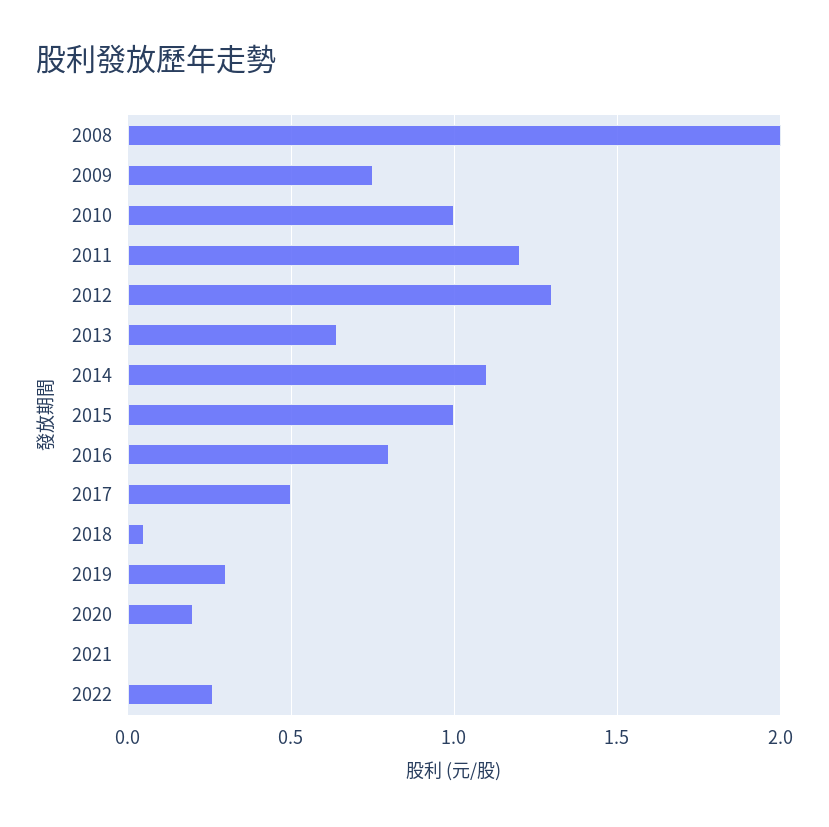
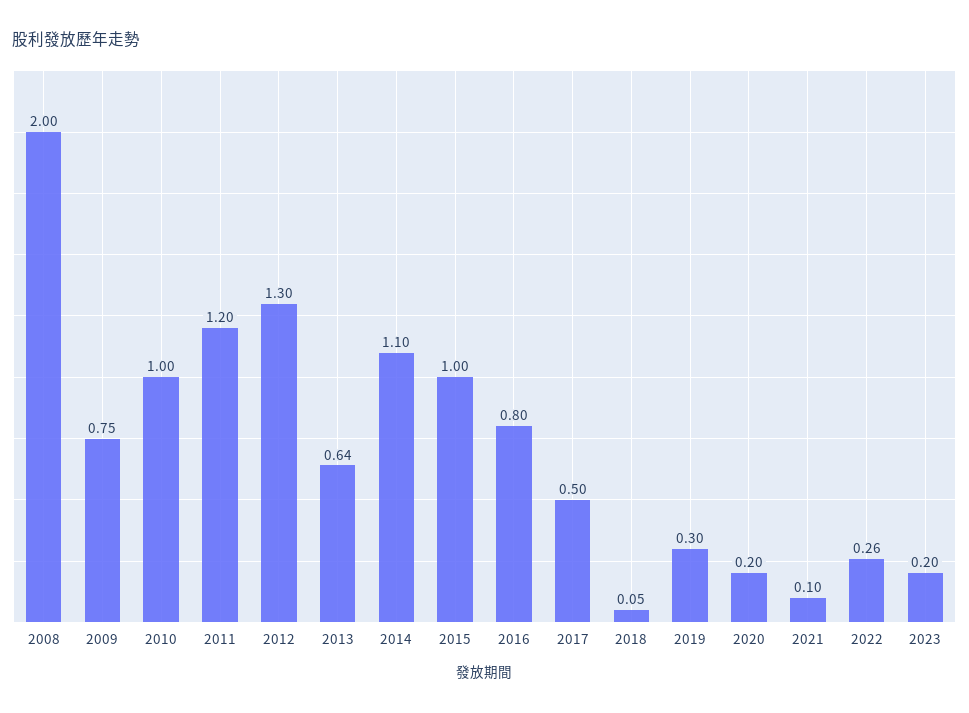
2021: 0 -> 0.1
2023: none -> 0.2

